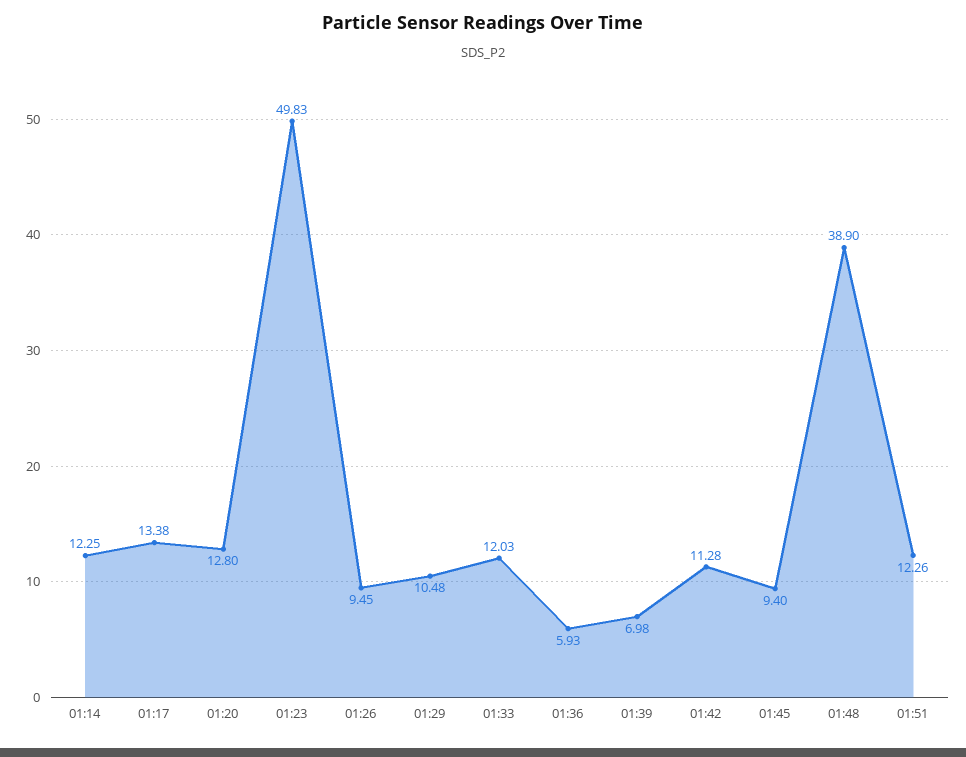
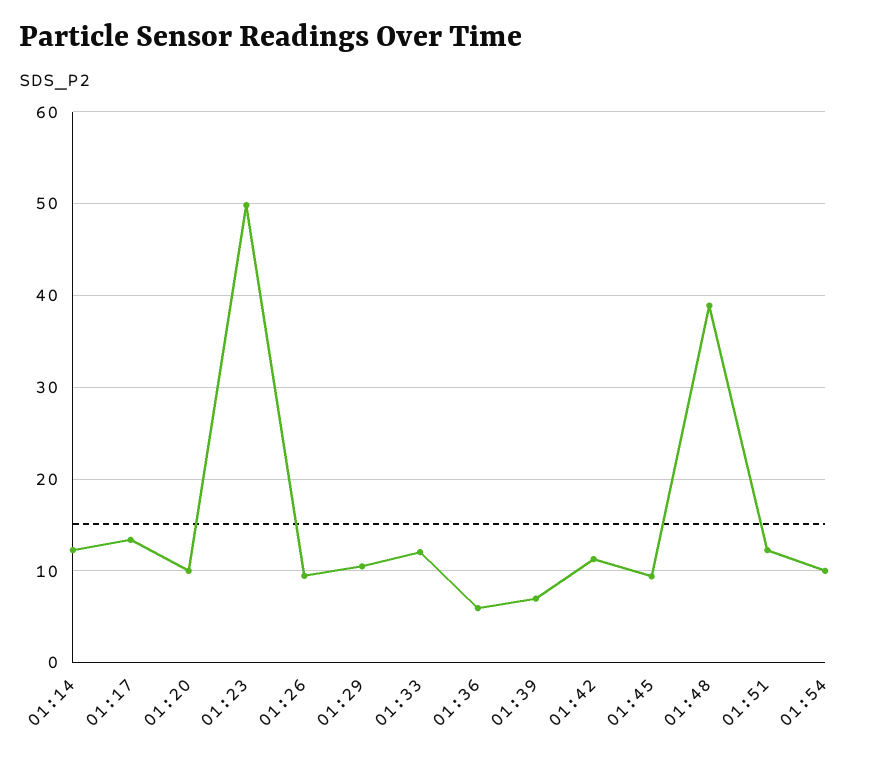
01:20: 12.8 -> 10
01:54: none -> 10

